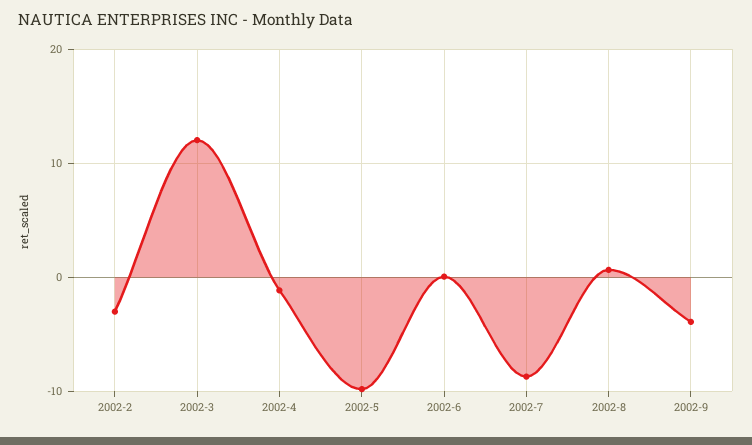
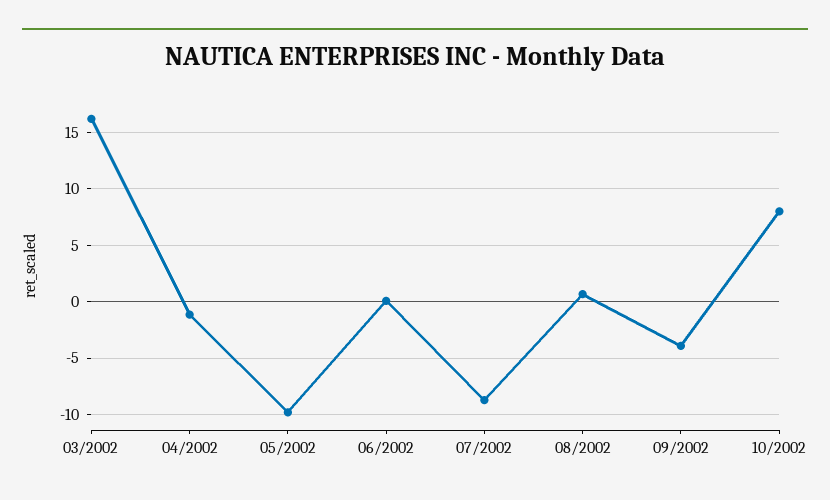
2002-2: -3 -> none
2002-3: 12 -> 16
10/2002: none -> 8

